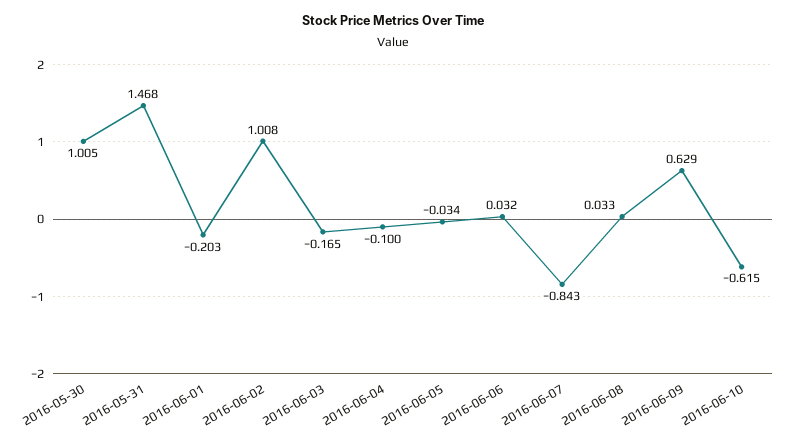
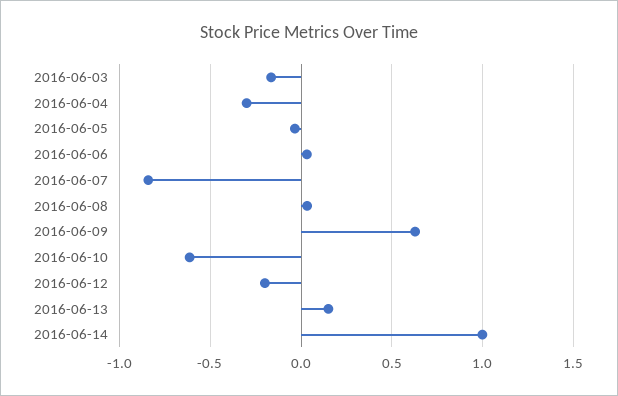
2016-05-30: 1.005 -> none
2016-05-31: 1.468 -> none
2016-06-01: -0.203 -> none
2016-06-02: 1.008 -> none
2016-06-04: -0.1 -> -0.3
2016-06-12: none -> -0.2
2016-06-13: none -> 0.15
2016-06-14: none -> 1

